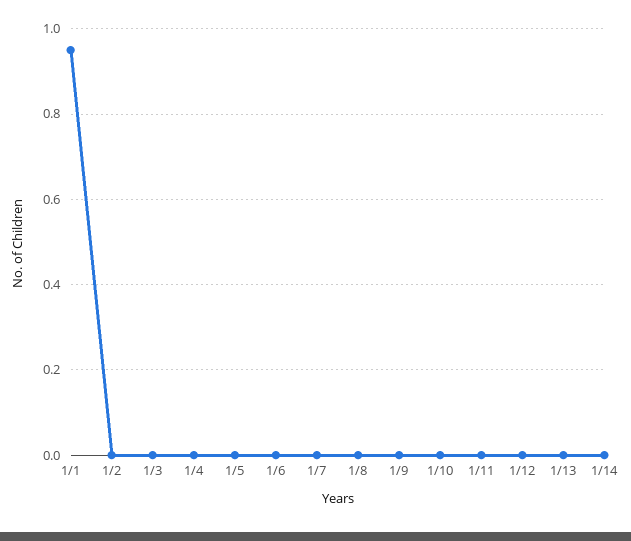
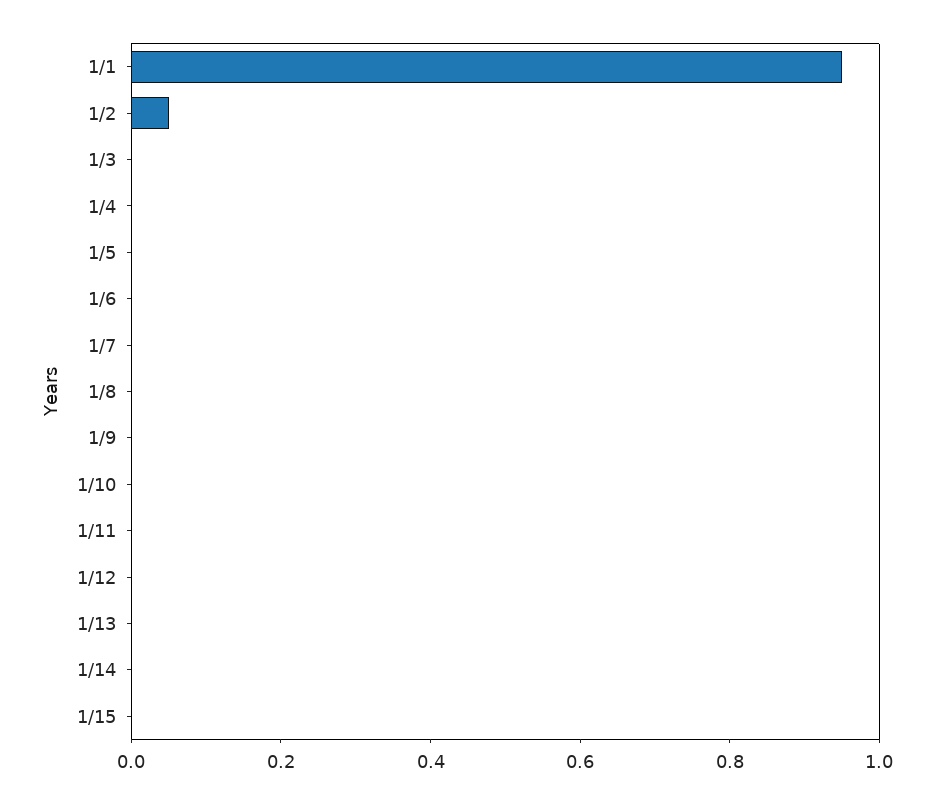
1/2: 0 -> 0.05
1/15: none -> 0

